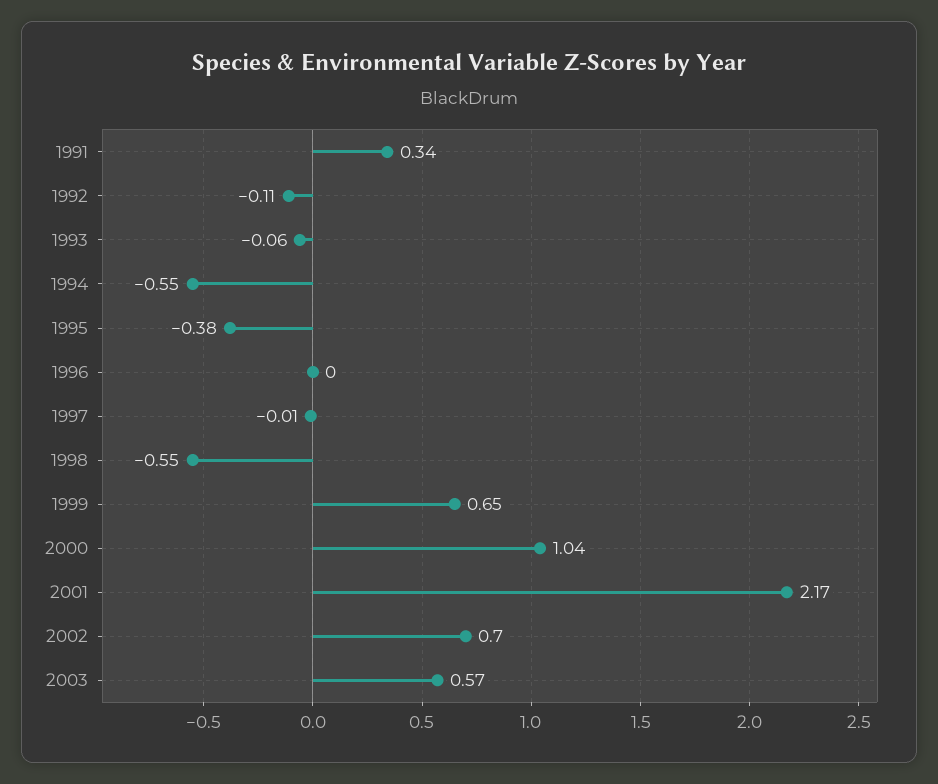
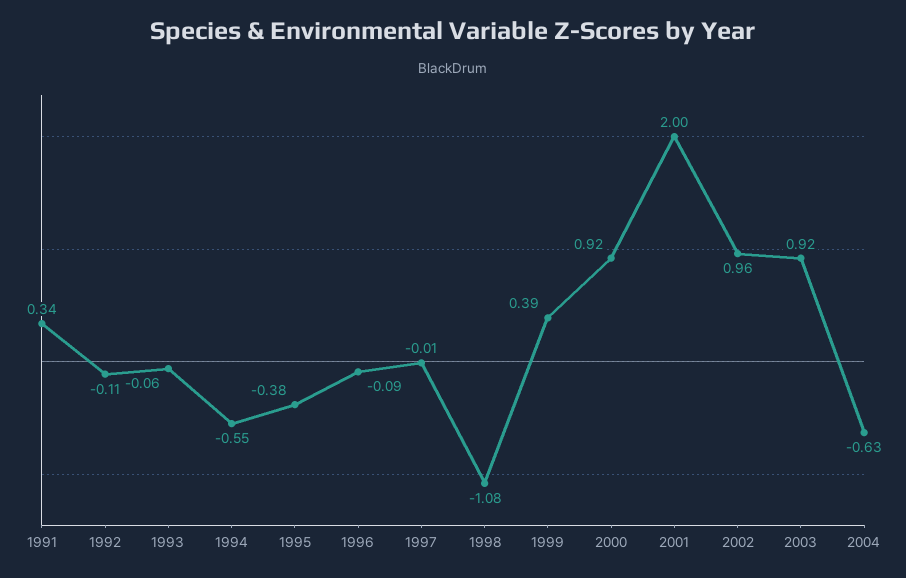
1996: 0 -> -0.09
1998: -0.55 -> -1.08
1999: 0.65 -> 0.39
2000: 1.04 -> 0.92
2001: 2.17 -> 2
2002: 0.7 -> 0.96
2003: 0.57 -> 0.92
2004: none -> -0.63

